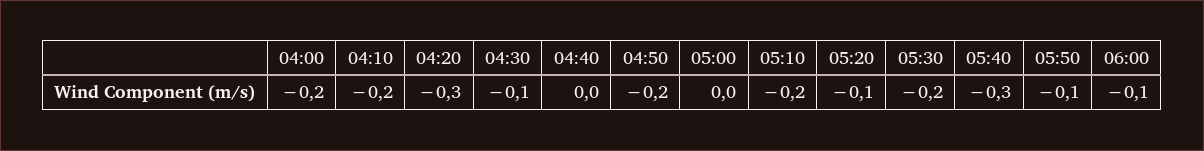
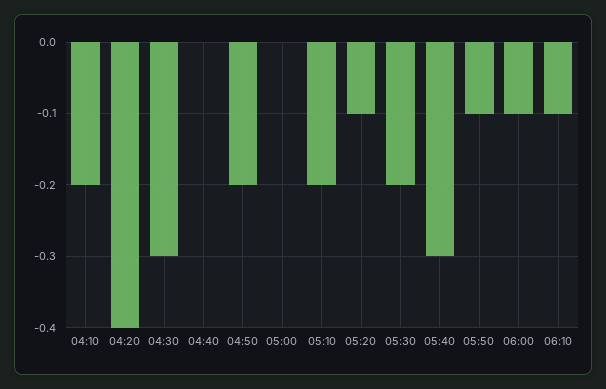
04:00: -0.2 -> none
04:20: -0.3 -> -0.4
04:30: -0.1 -> -0.3
06:10: none -> -0.1

